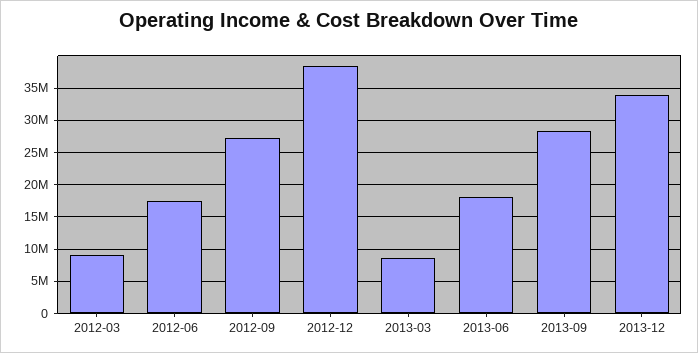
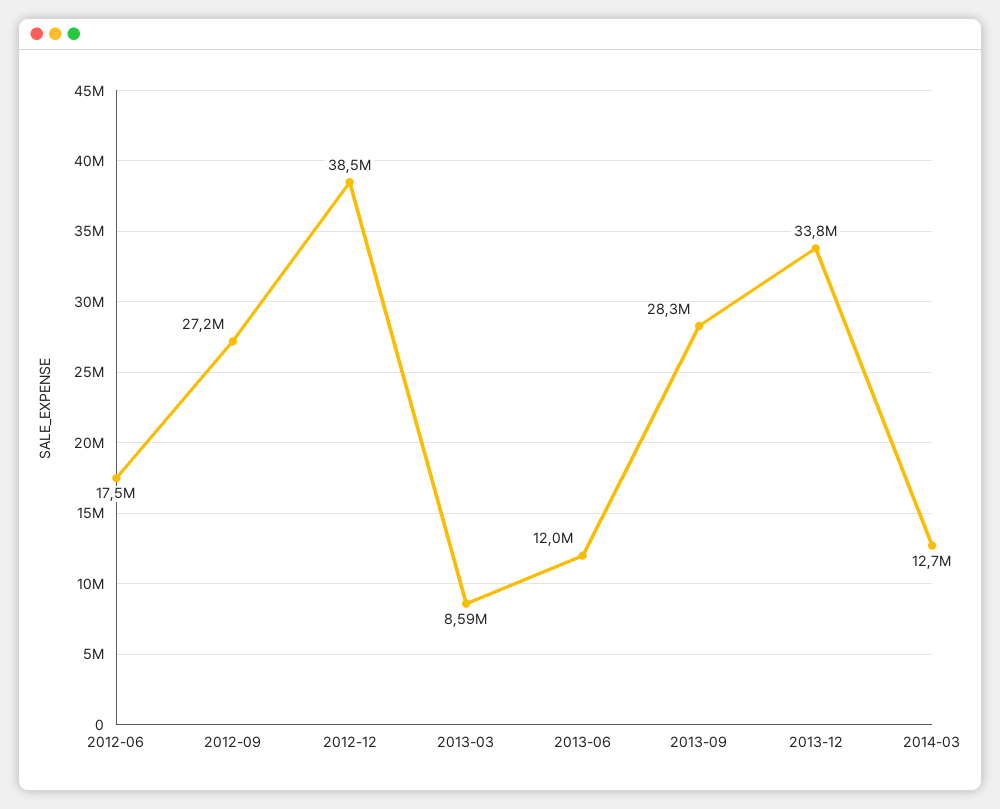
2012-03: 9000000 -> none
2013-06: 18000000 -> 12000000
2014-03: none -> 12700000

